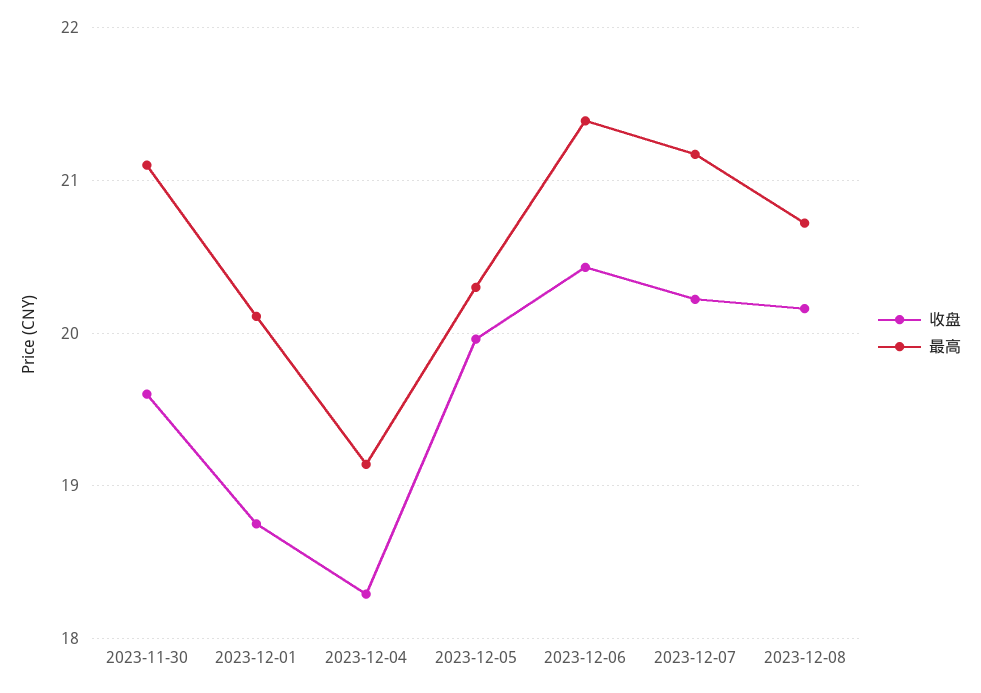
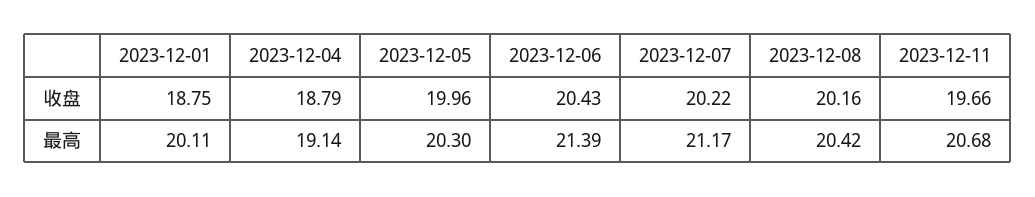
收盘, 2023-11-30: 19.6 -> none
最高, 2023-11-30: 21.1 -> none
收盘, 2023-12-04: 18.3 -> 18.79
最高, 2023-12-08: 20.7 -> 20.42
收盘, 2023-12-11: none -> 19.66
最高, 2023-12-11: none -> 20.68

